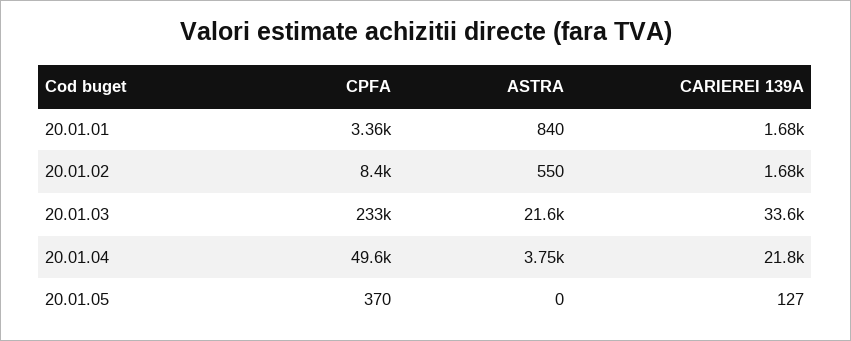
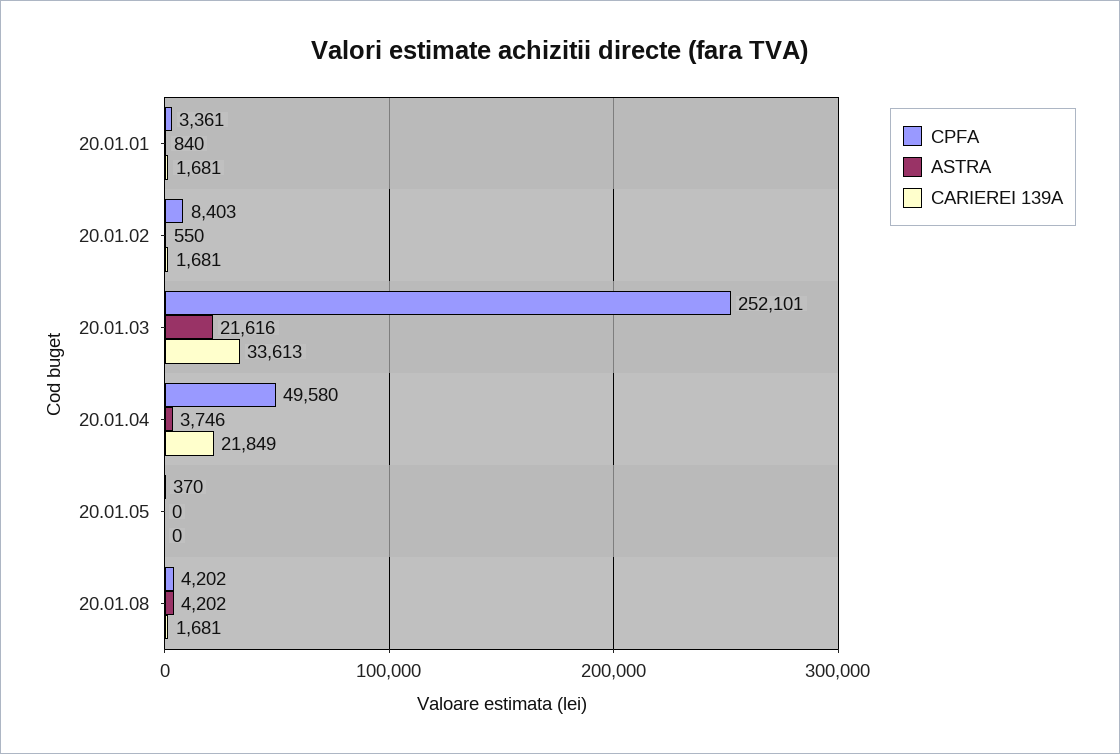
CPFA, 20.01.03: 233000 -> 252101
CARIEREI 139A, 20.01.05: 127 -> 0
CPFA, 20.01.08: none -> 4202
ASTRA, 20.01.08: none -> 4202
CARIEREI 139A, 20.01.08: none -> 1681

